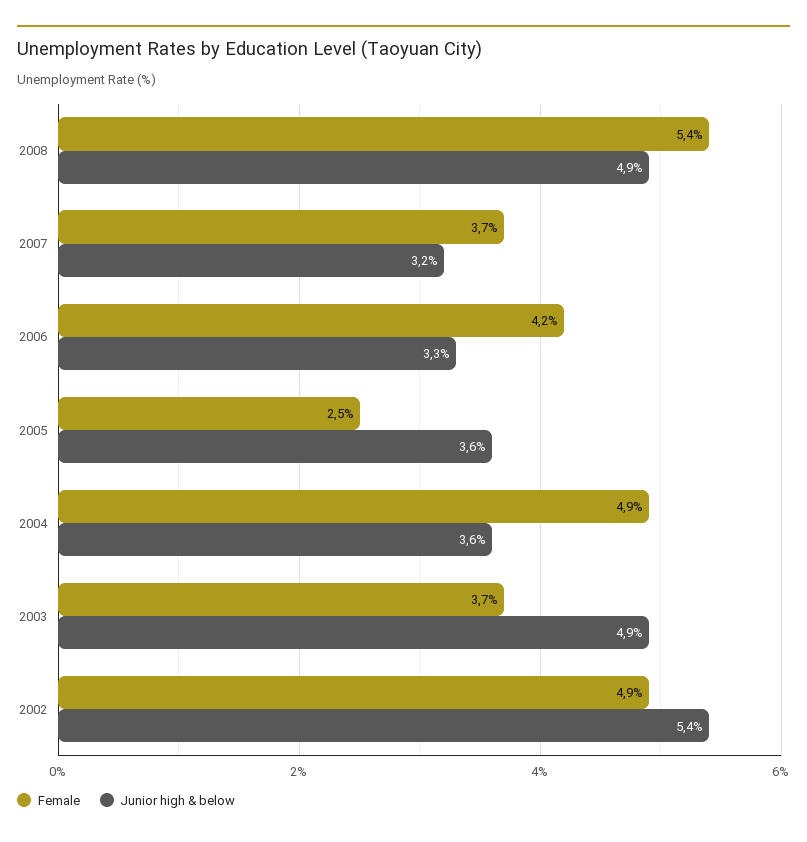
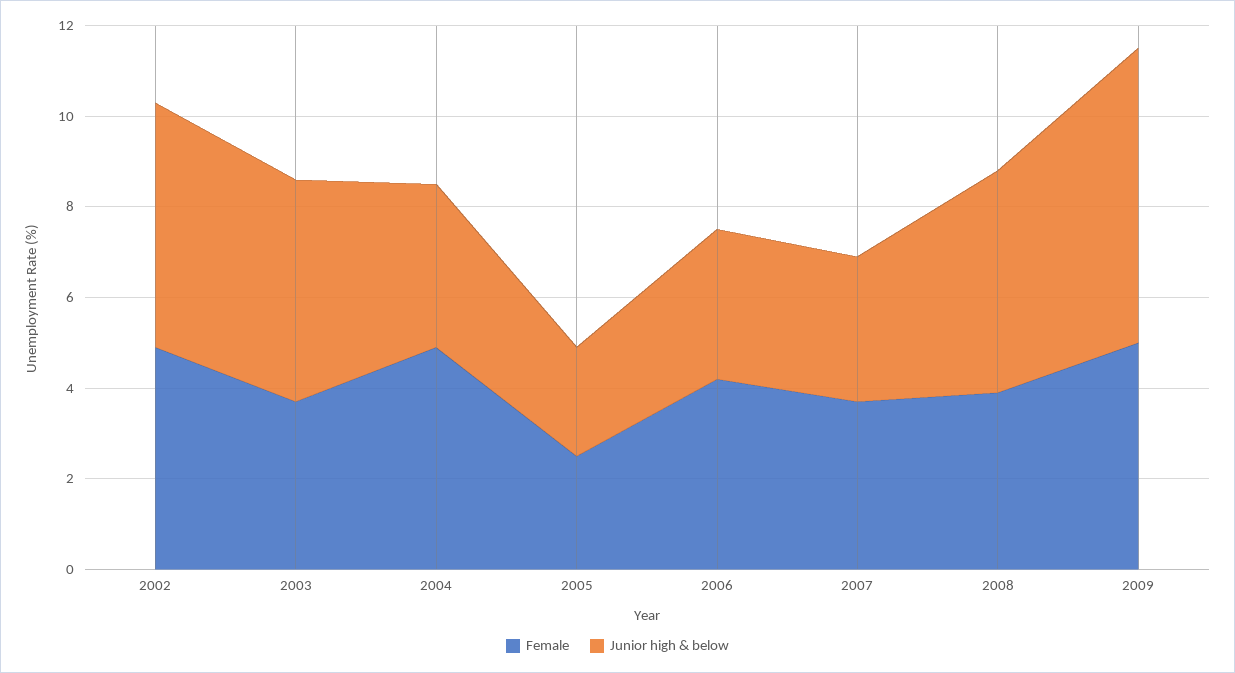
Female, 2008: 5.4 -> 4
Junior high & below, 2005: 3.6 -> 2.5
Female, 2009: none -> 5
Junior high & below, 2009: none -> 6.5

